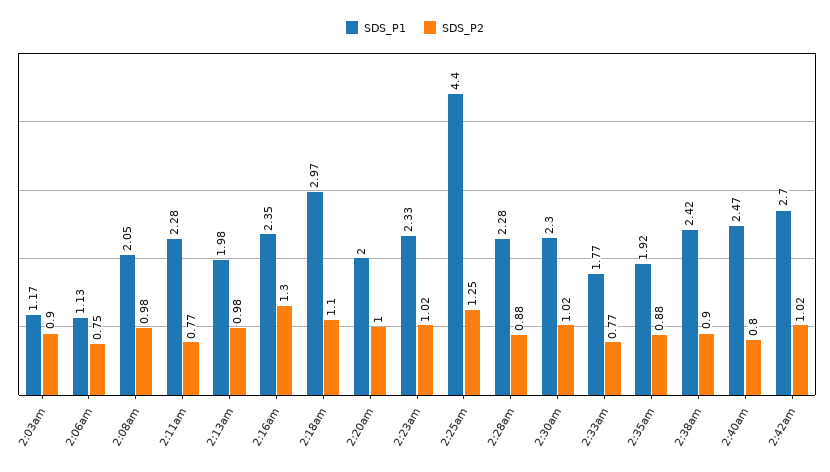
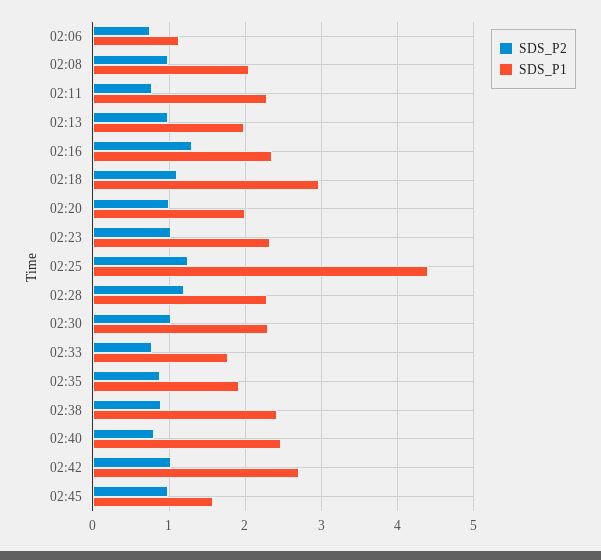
SDS_P1, 2:03am: 1.17 -> none
SDS_P2, 2:03am: 0.9 -> none
SDS_P2, 2:28am: 0.88 -> 1.2
SDS_P2, 02:45: none -> 1
SDS_P1, 02:45: none -> 1.6

